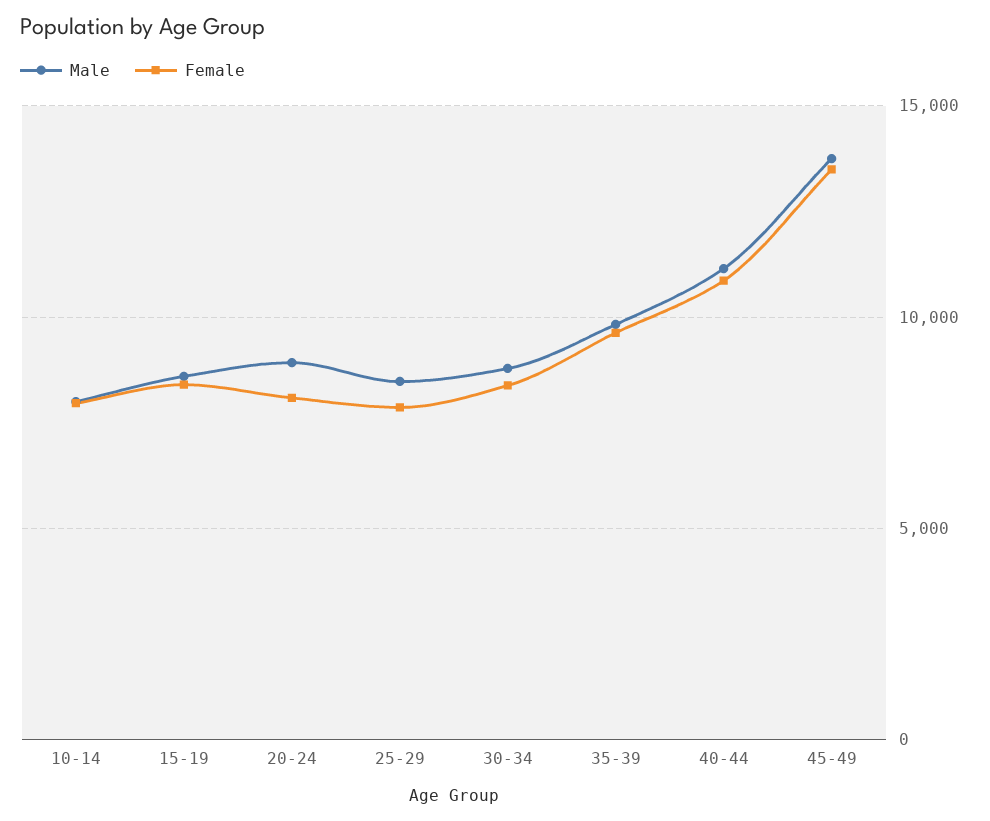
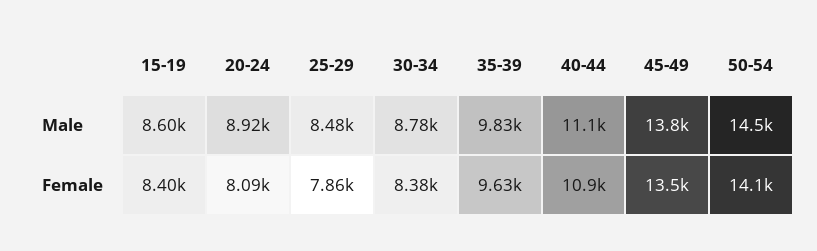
Male, 10-14: 8000 -> none
Female, 10-14: 8000 -> none
Male, 50-54: none -> 14500
Female, 50-54: none -> 14100

